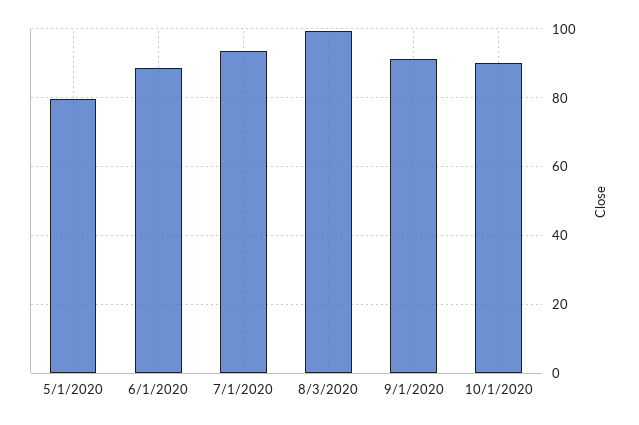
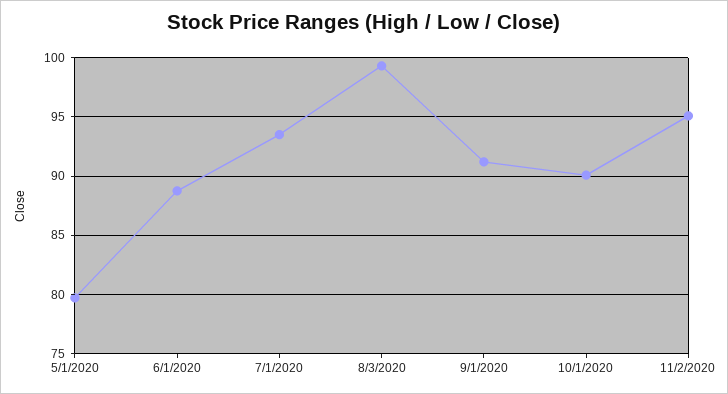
11/2/2020: none -> 95

